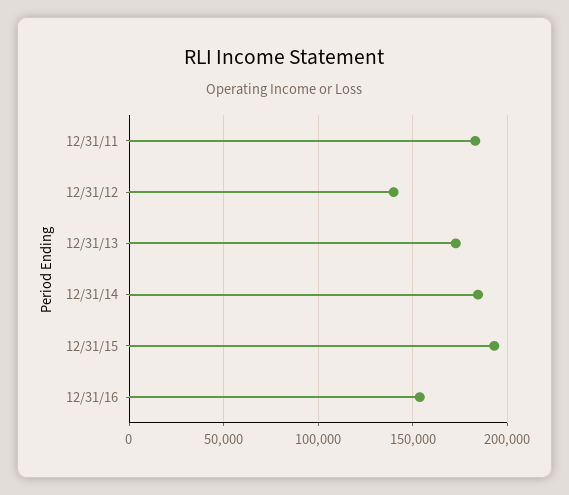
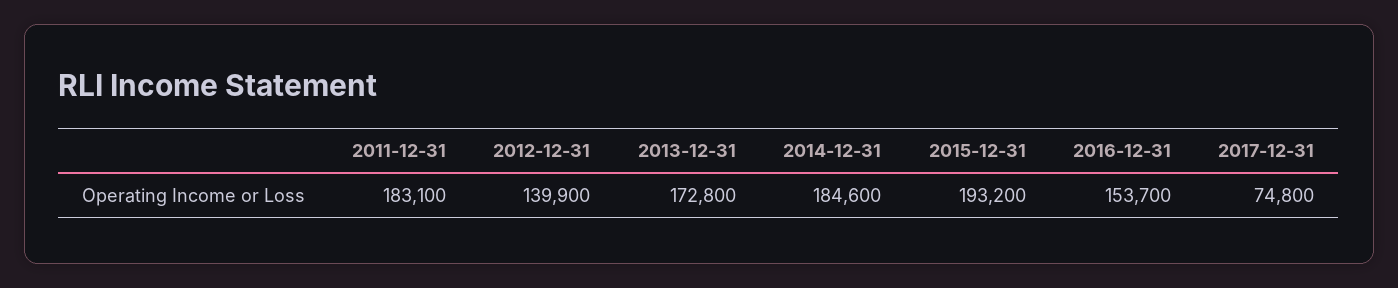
2017-12-31: none -> 74800

